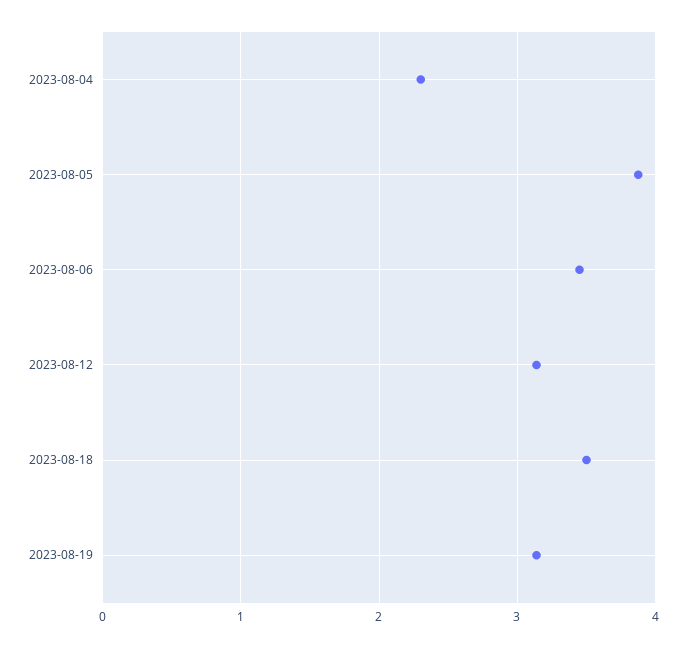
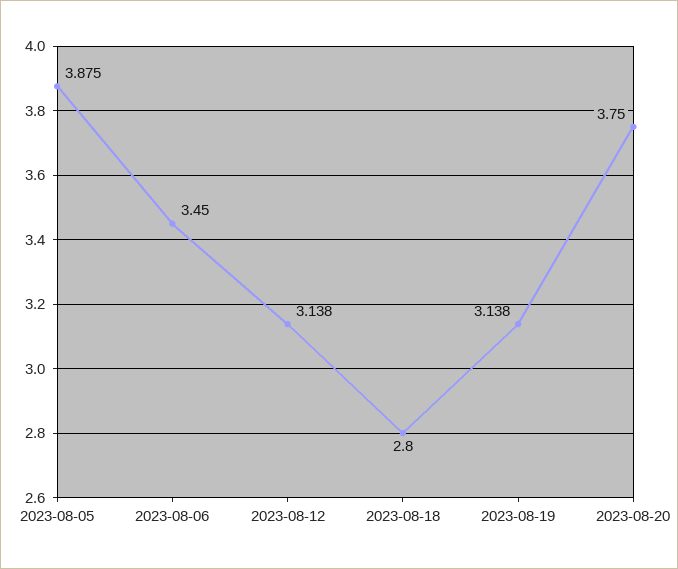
2023-08-04: 2.3 -> none
2023-08-18: 3.5 -> 2.8
2023-08-20: none -> 3.75

